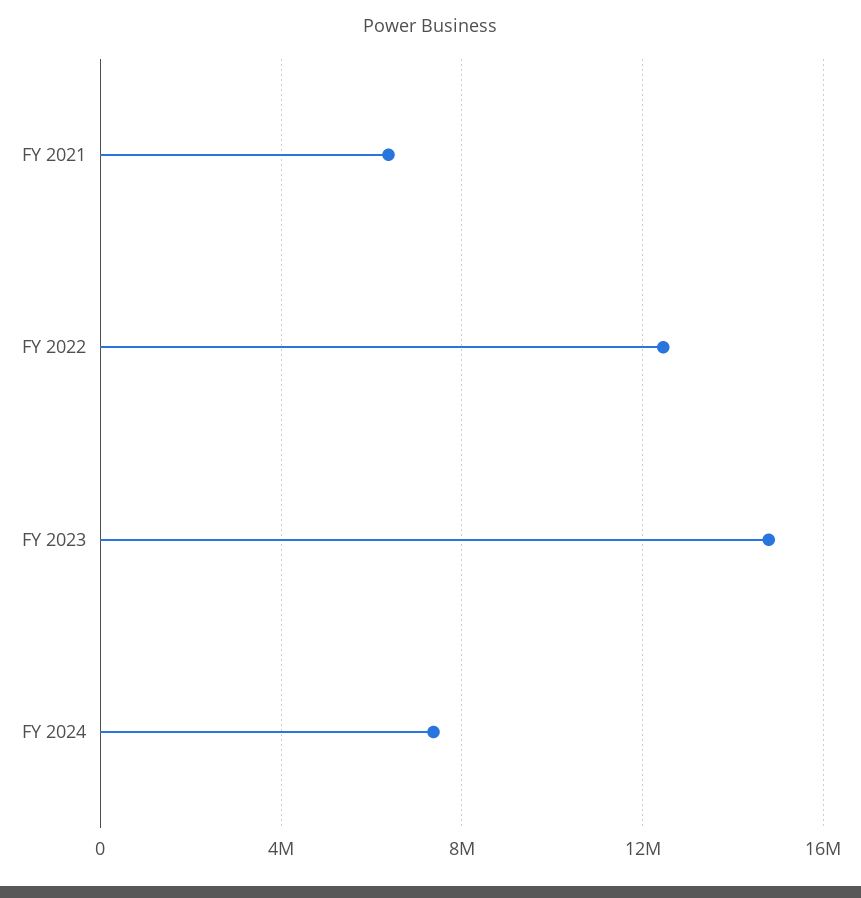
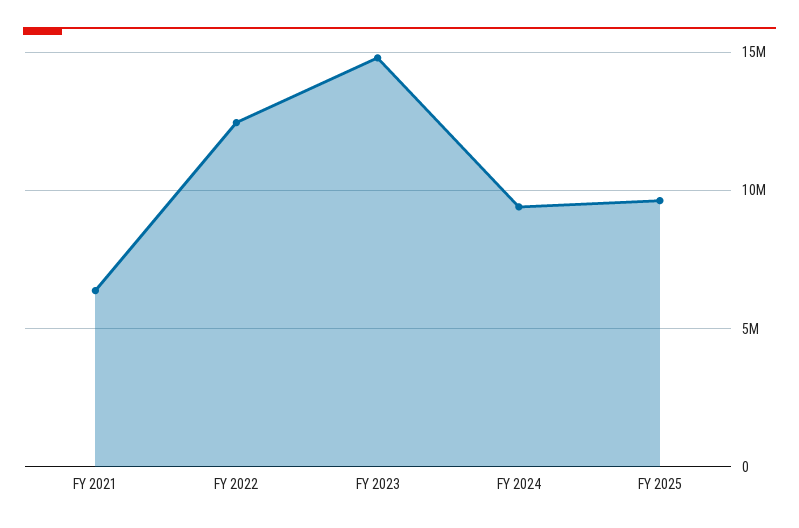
FY 2024: 7500000 -> 9500000
FY 2025: none -> 9500000

